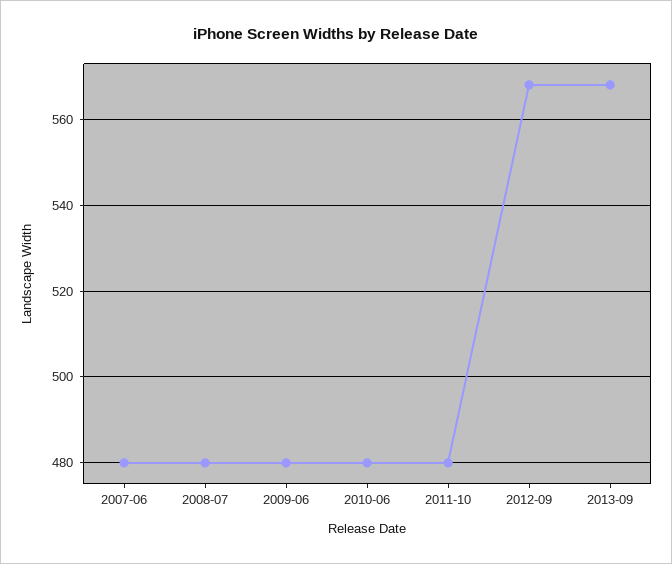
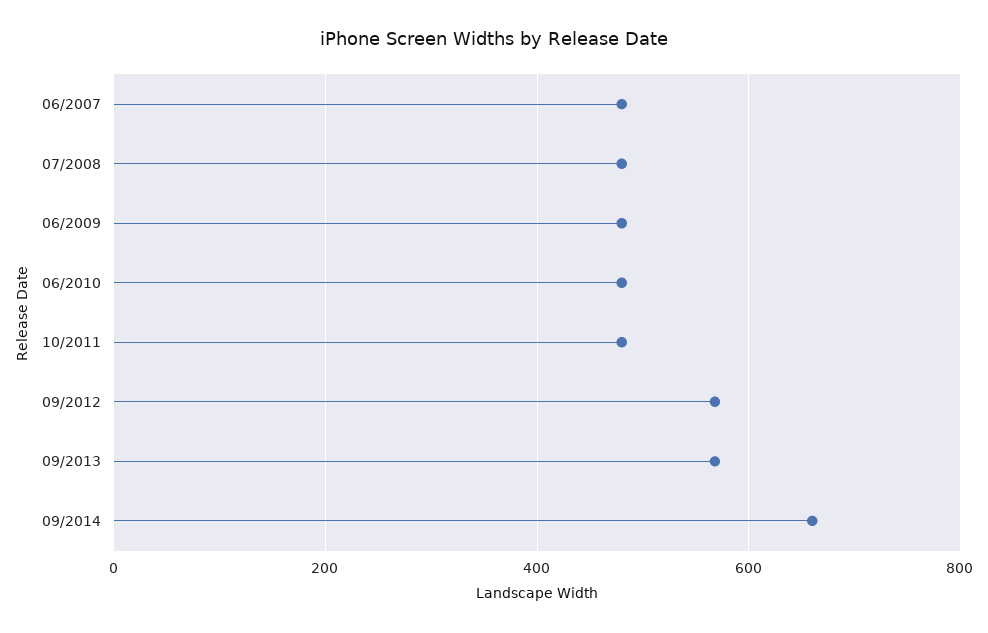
09/2014: none -> 660

